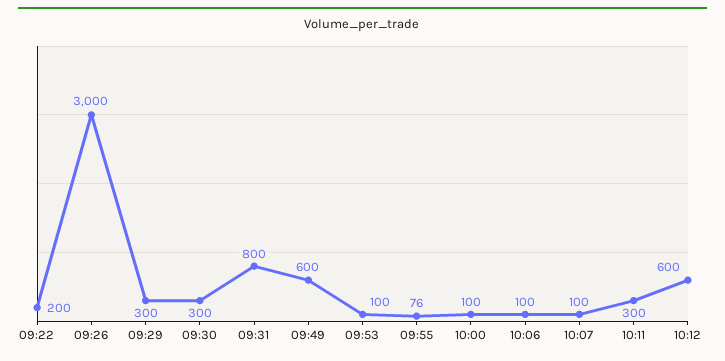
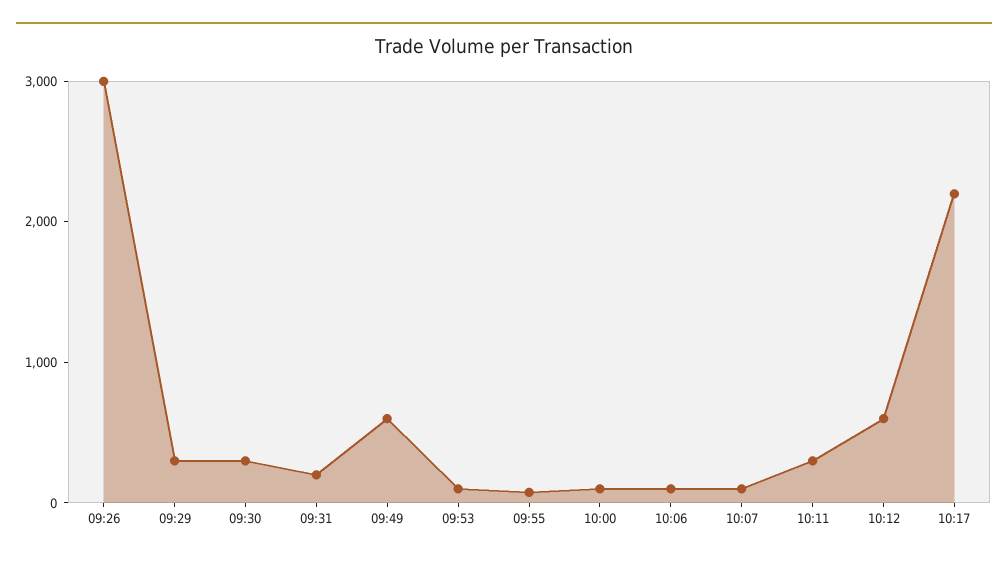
09:22: 200 -> none
09:31: 800 -> 200
10:17: none -> 2200

